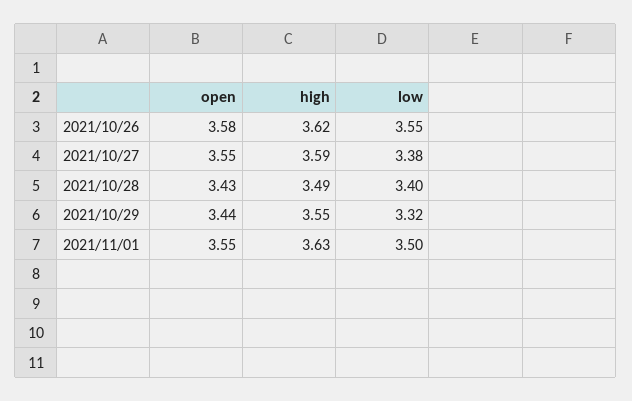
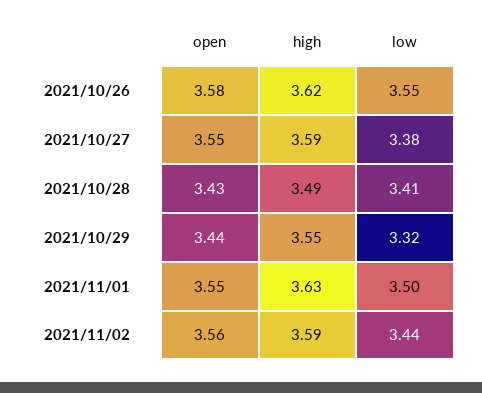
low, 2021/10/28: 3.4 -> 3.41
open, 2021/11/02: none -> 3.56
high, 2021/11/02: none -> 3.59
low, 2021/11/02: none -> 3.44

